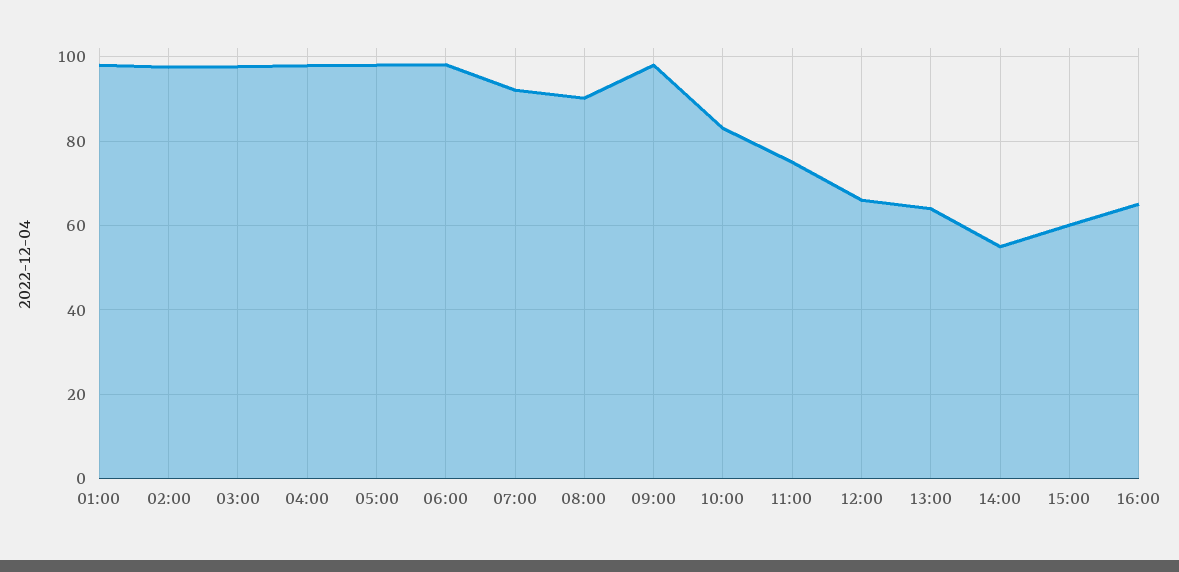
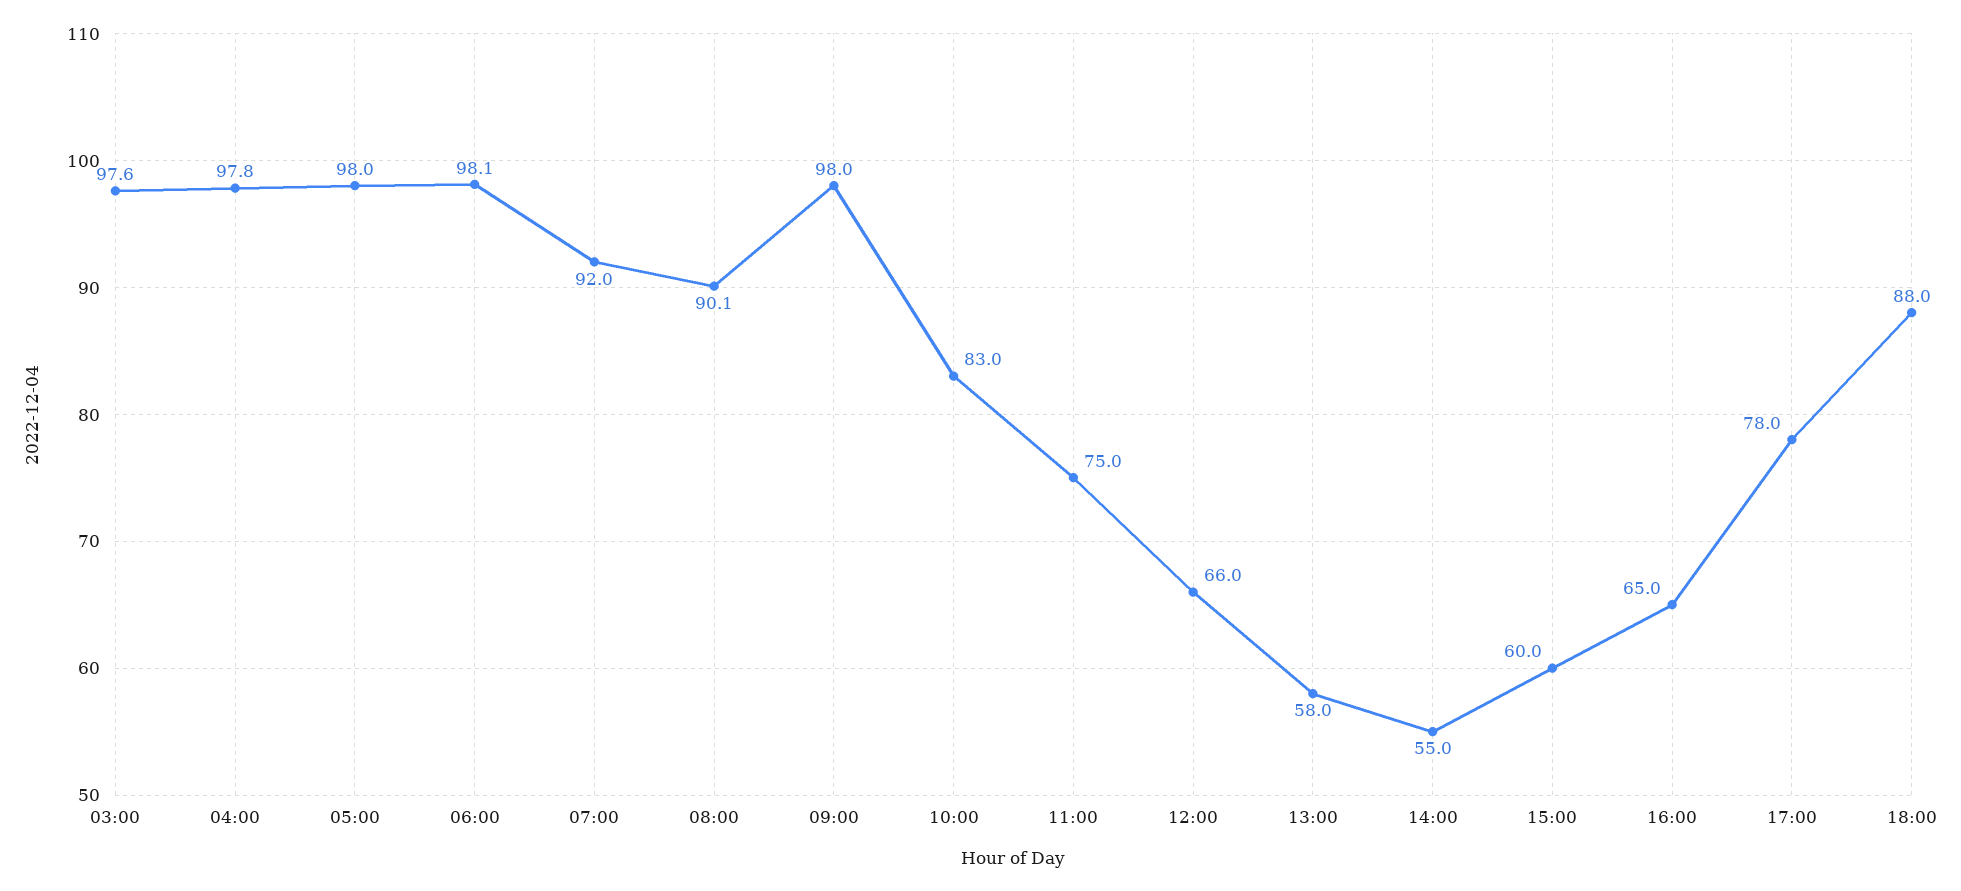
01:00: 98 -> none
02:00: 98 -> none
13:00: 64 -> 58
17:00: none -> 78
18:00: none -> 88

